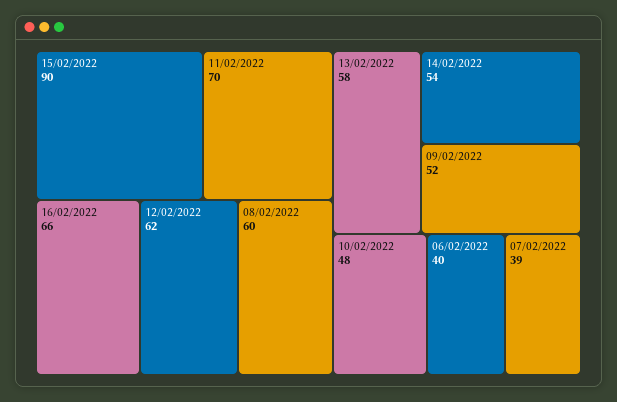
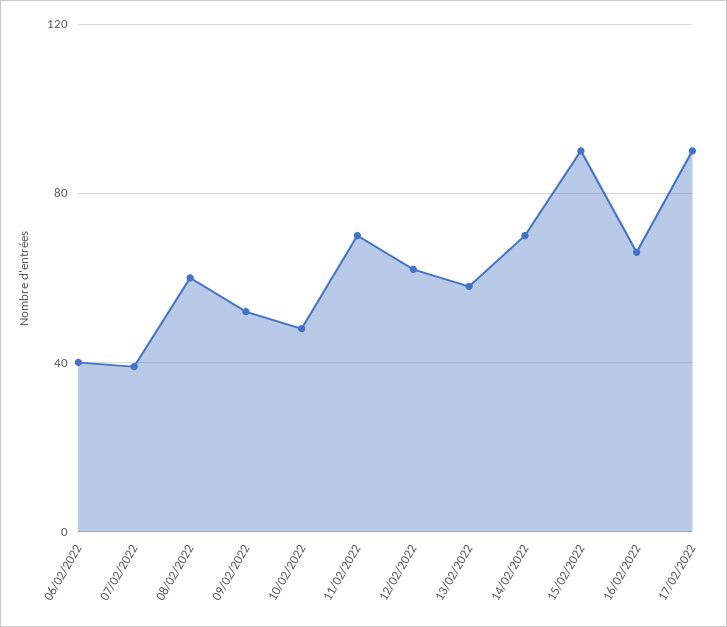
14/02/2022: 54 -> 70
17/02/2022: none -> 90

